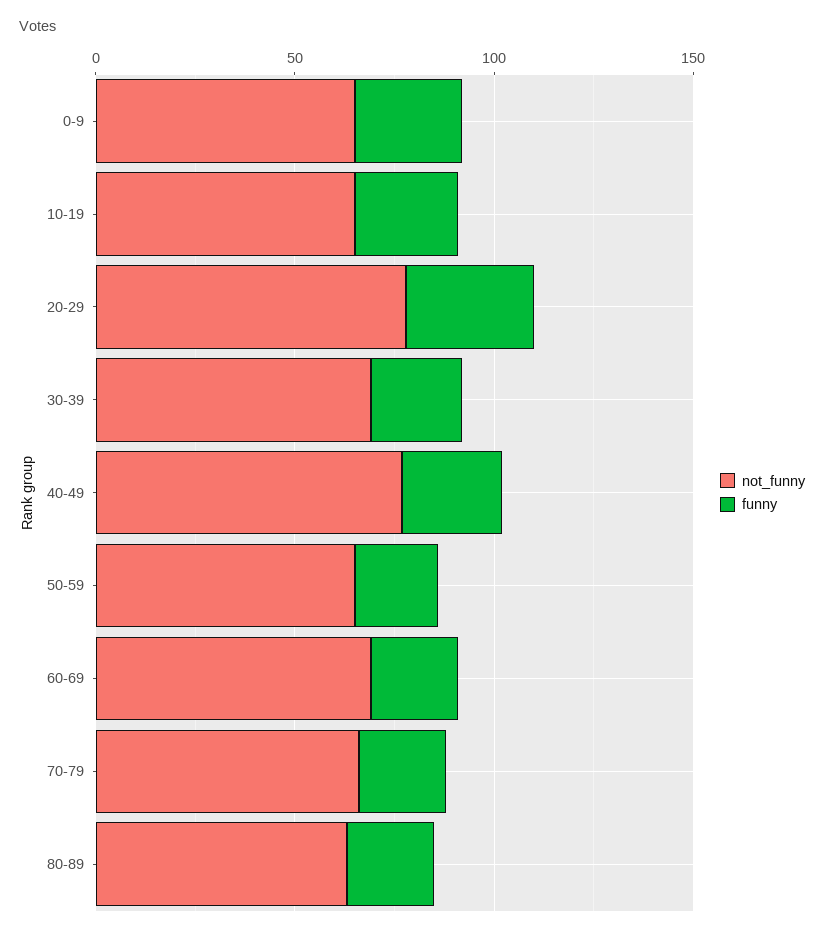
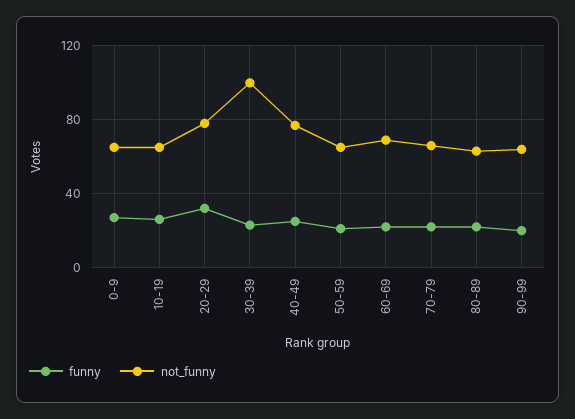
not_funny, 30-39: 70 -> 100
funny, 90-99: none -> 20
not_funny, 90-99: none -> 65

